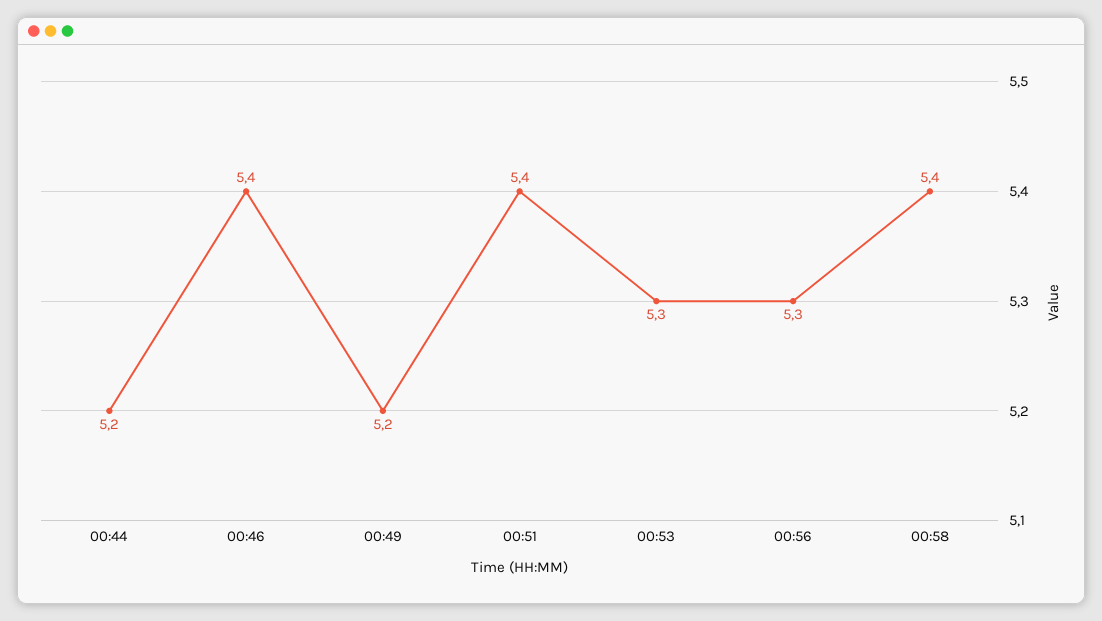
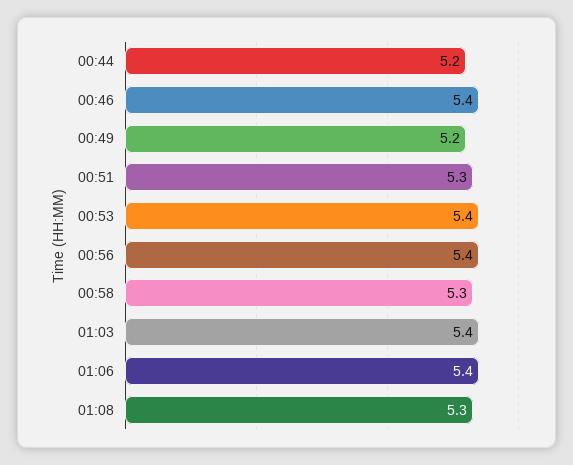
00:51: 5.4 -> 5.3
00:53: 5.3 -> 5.4
00:56: 5.3 -> 5.4
00:58: 5.4 -> 5.3
01:03: none -> 5.4
01:06: none -> 5.4
01:08: none -> 5.3

